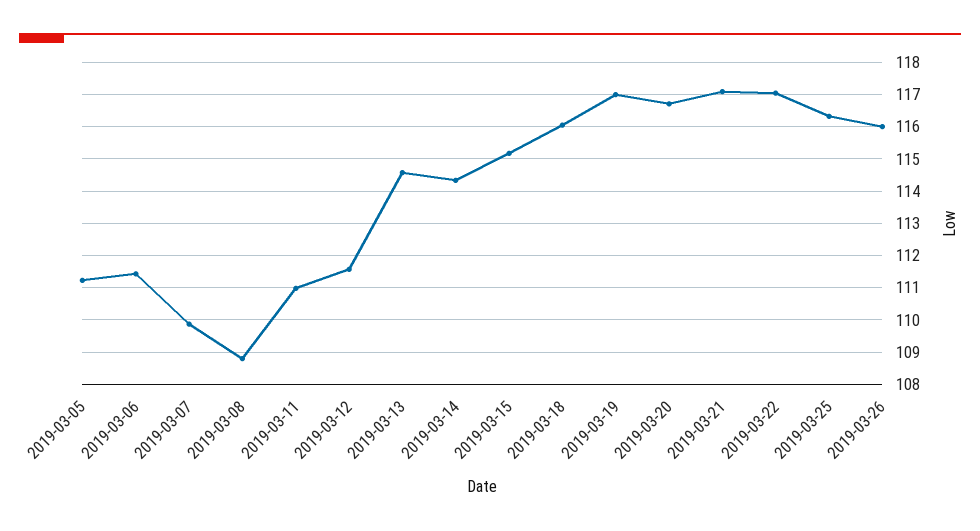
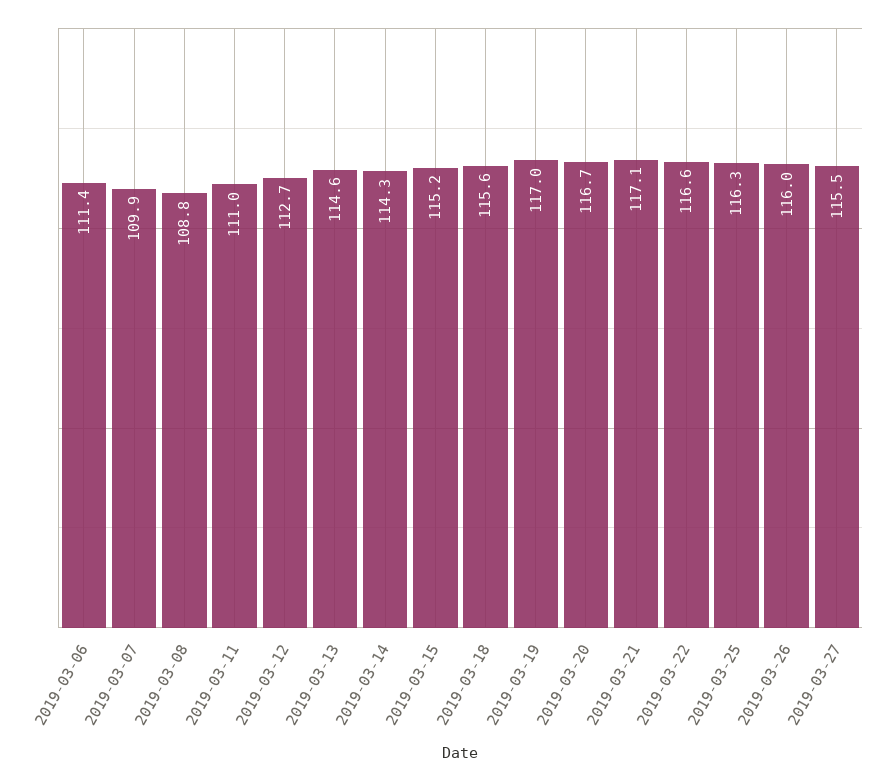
2019-03-05: 111.2 -> none
2019-03-12: 111.6 -> 112.7
2019-03-18: 116 -> 115.6
2019-03-22: 117 -> 116.6
2019-03-27: none -> 115.5

